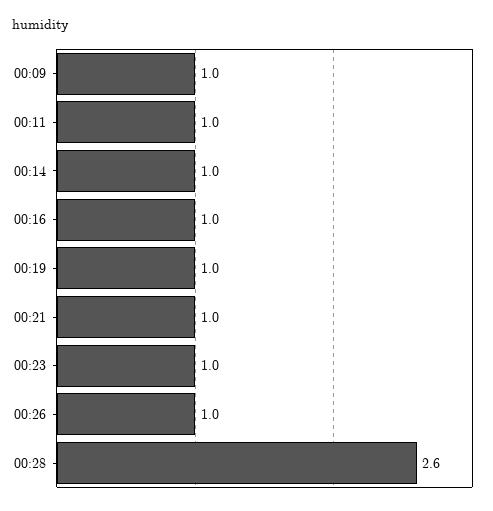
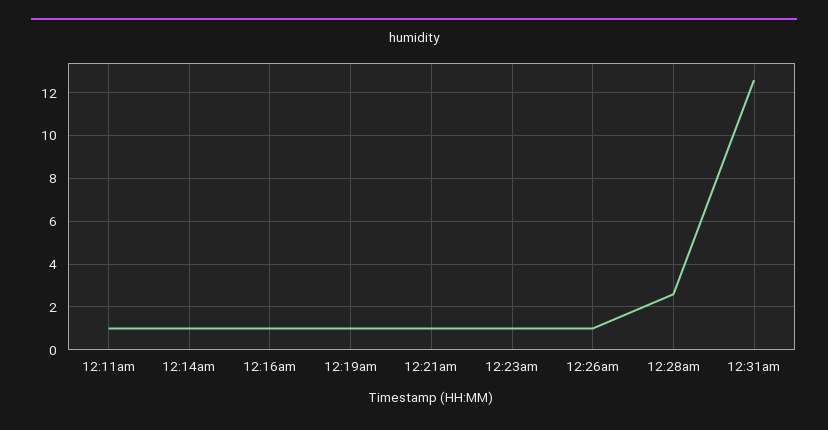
00:09: 1 -> none
12:31am: none -> 12.5

